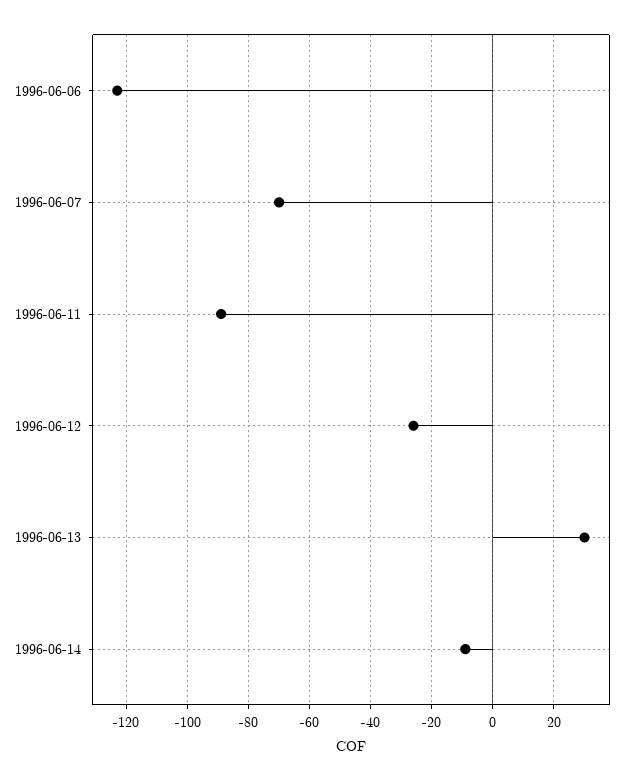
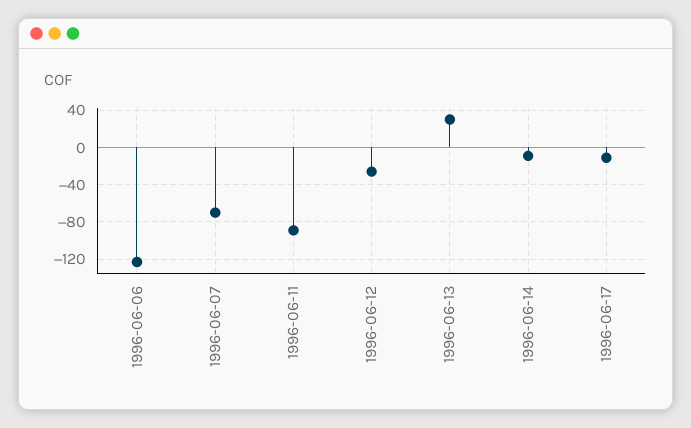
1996-06-17: none -> -10

